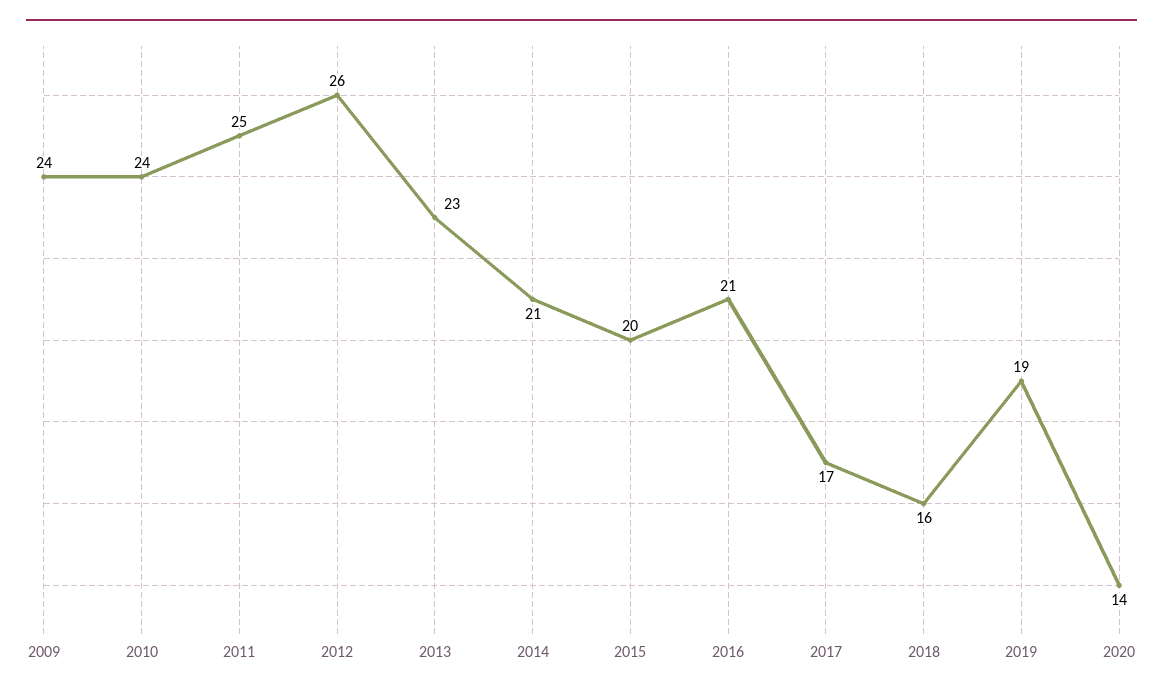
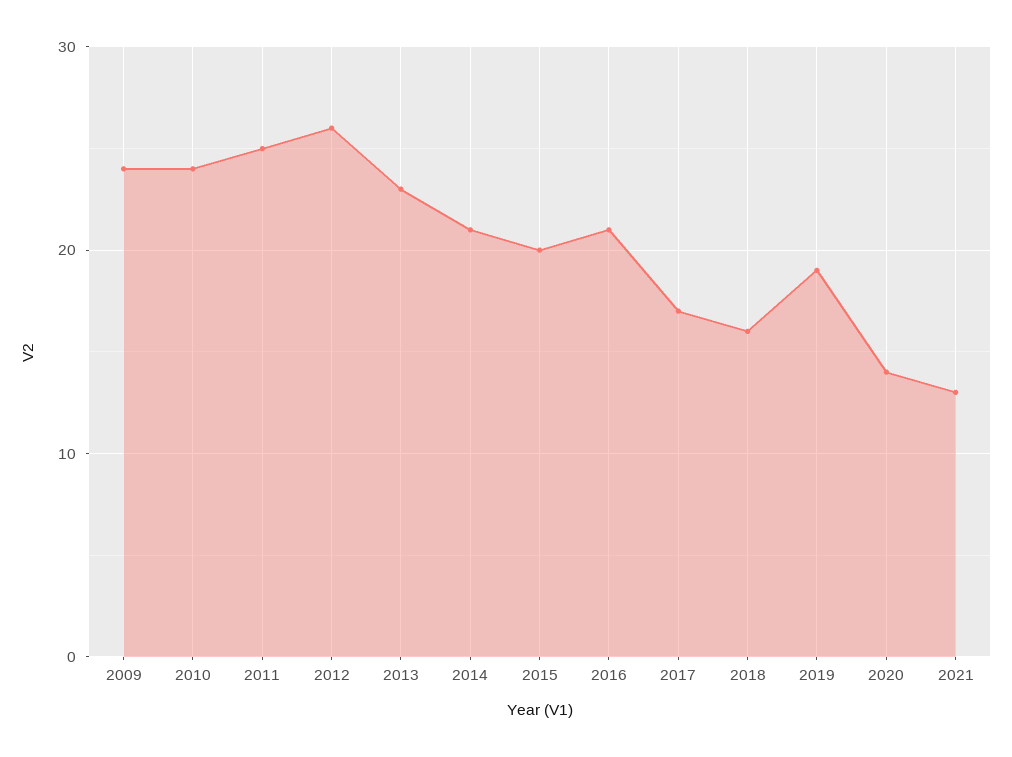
2021: none -> 13

